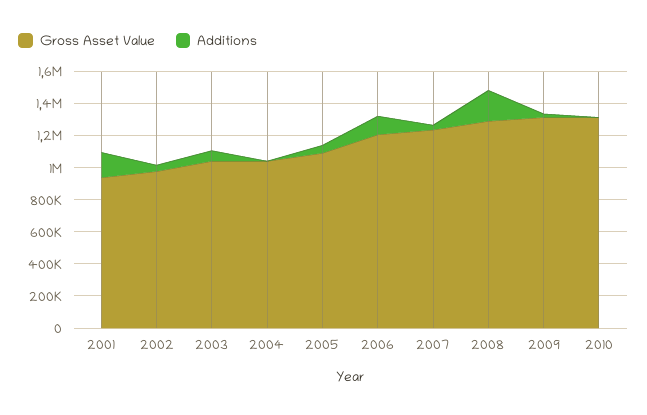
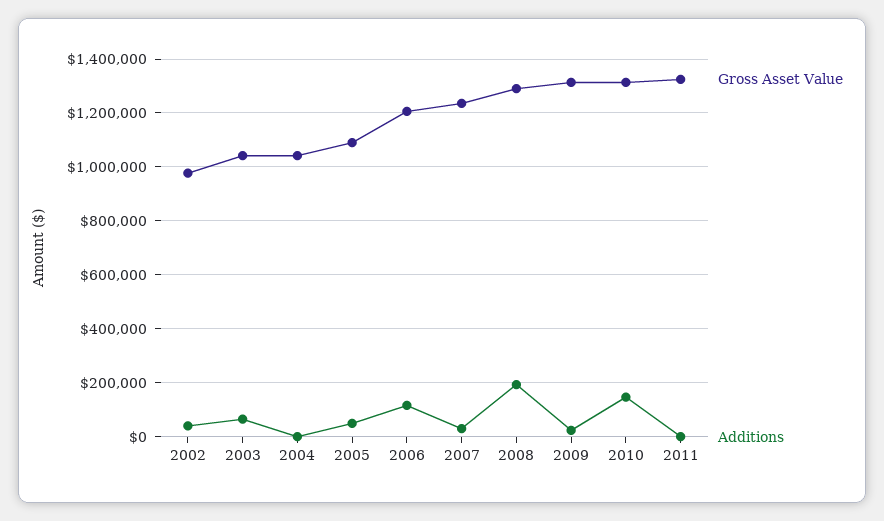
Gross Asset Value, 2001: 950000 -> none
Additions, 2001: 150000 -> none
Additions, 2010: 0 -> 150000
Gross Asset Value, 2011: none -> 1325000
Additions, 2011: none -> 0

